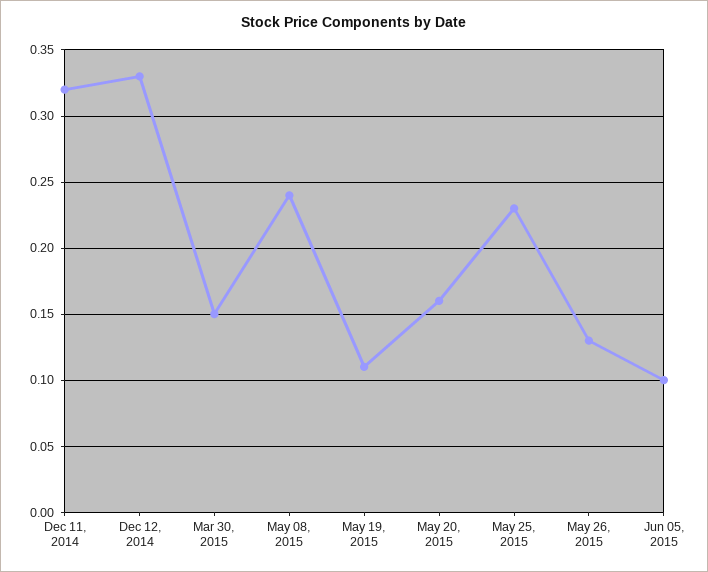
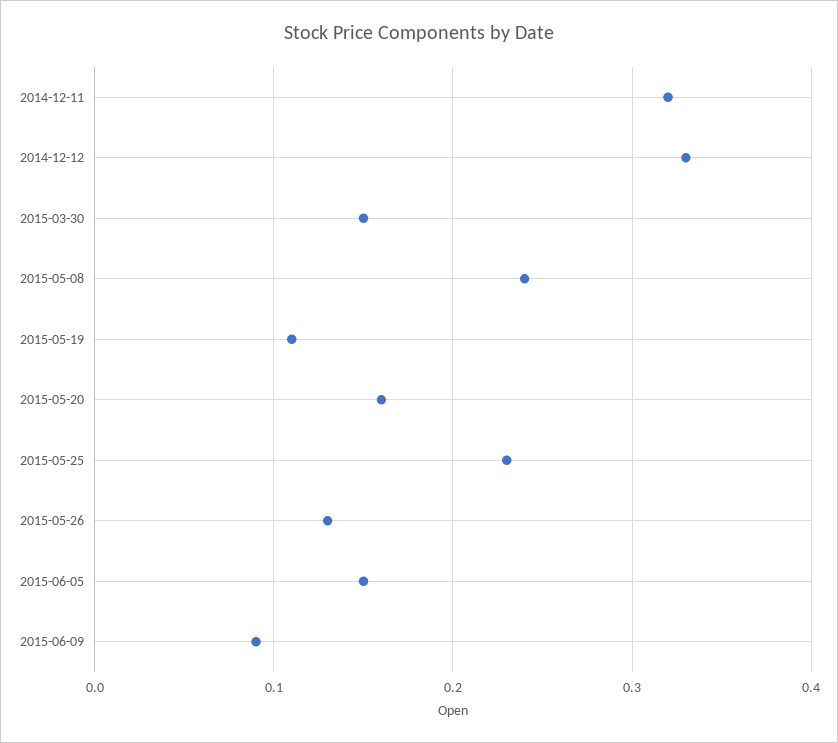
Jun 05, 2015: 0.1 -> 0.15
2015-06-09: none -> 0.09

